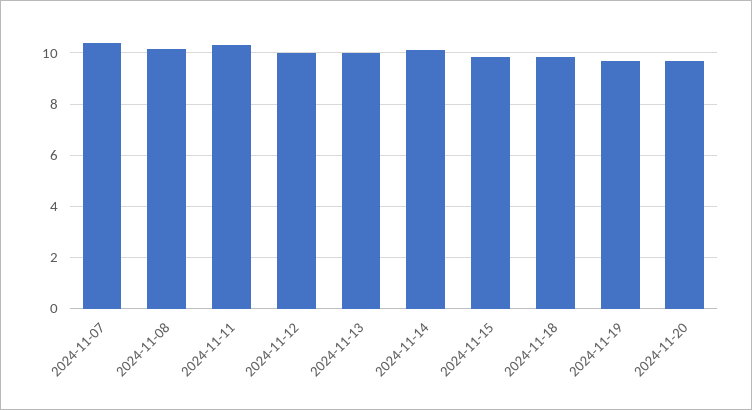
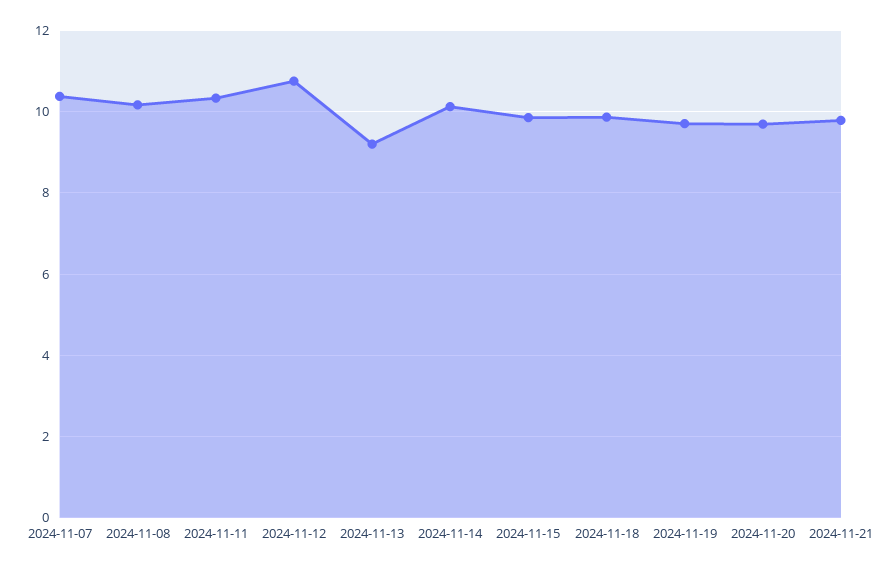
2024-11-12: 10 -> 10.8
2024-11-13: 10 -> 9.2
2024-11-21: none -> 9.8

